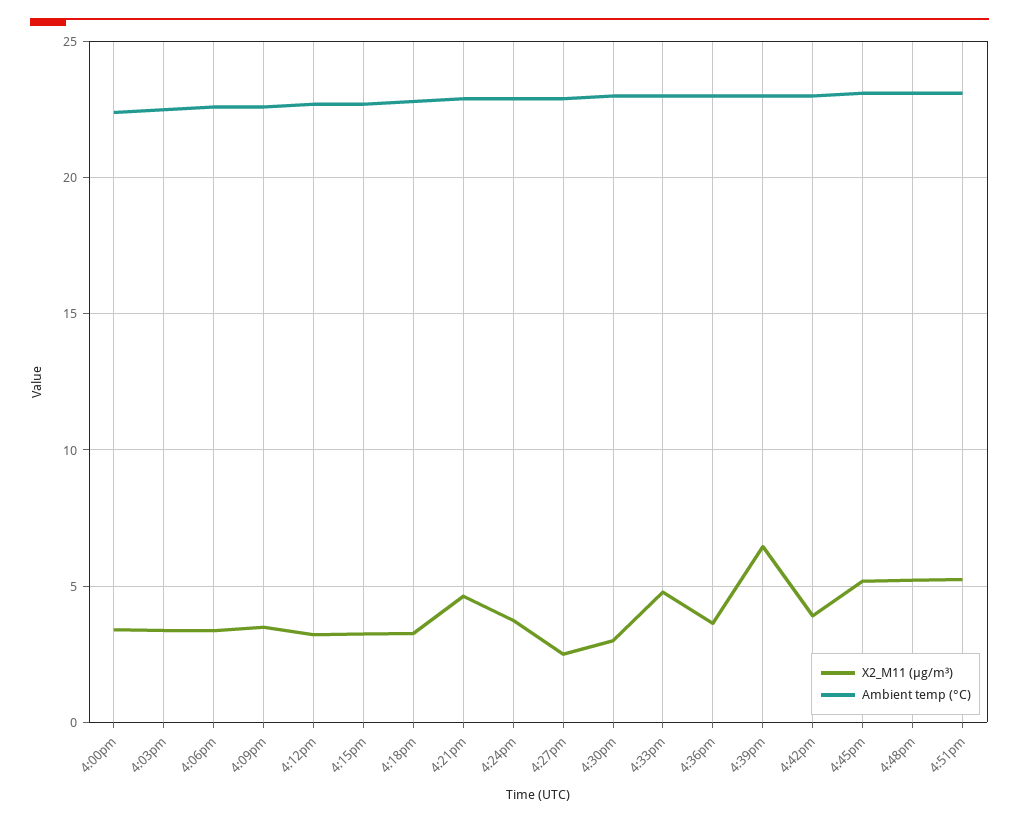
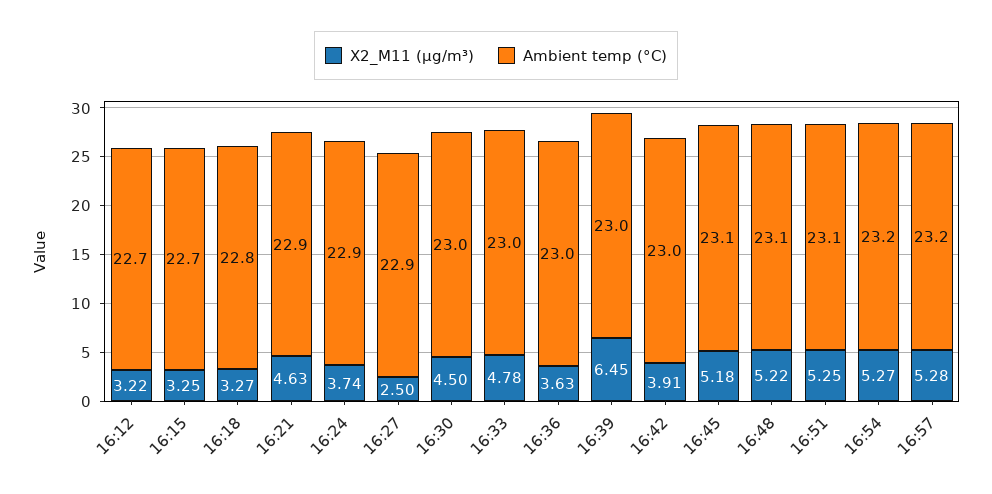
X2_M11 (μg/m³), 4:00pm: 3.5 -> none
Ambient temp (°C), 4:00pm: 22.5 -> none
X2_M11 (μg/m³), 4:03pm: 3.5 -> none
Ambient temp (°C), 4:03pm: 22.5 -> none
X2_M11 (μg/m³), 4:06pm: 3.5 -> none
Ambient temp (°C), 4:06pm: 22.5 -> none
X2_M11 (μg/m³), 4:09pm: 3.5 -> none
Ambient temp (°C), 4:09pm: 22.5 -> none
X2_M11 (μg/m³), 4:30pm: 3 -> 4.5
X2_M11 (μg/m³), 16:54: none -> 5.27
Ambient temp (°C), 16:54: none -> 23.2
X2_M11 (μg/m³), 16:57: none -> 5.28
Ambient temp (°C), 16:57: none -> 23.2

